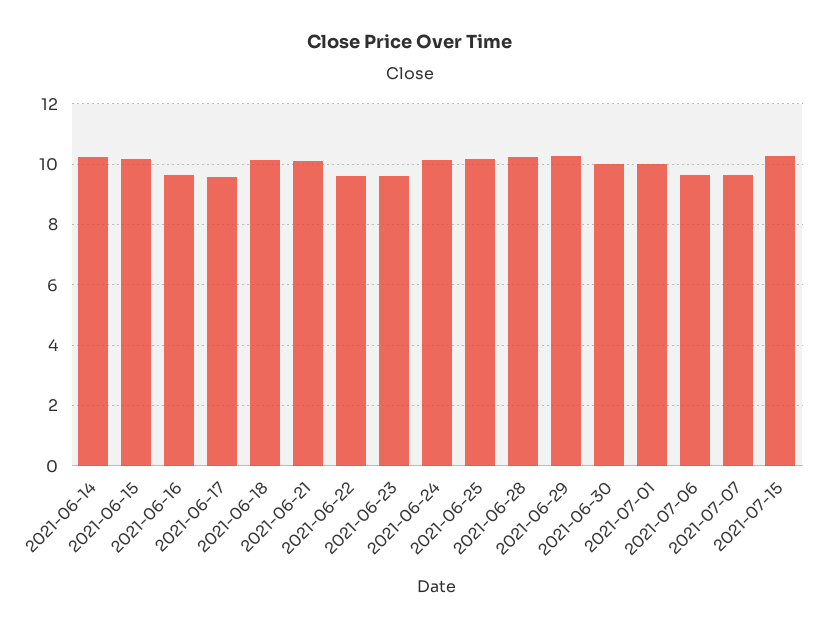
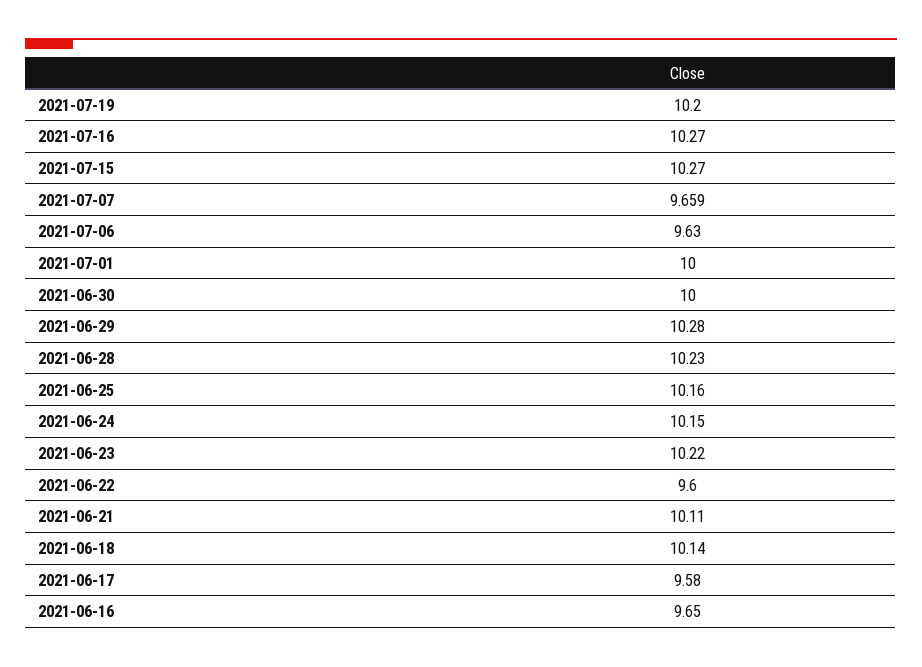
2021-06-14: 10.2 -> none
2021-06-15: 10.2 -> none
2021-06-23: 9.6 -> 10.22
2021-07-19: none -> 10.2
2021-07-16: none -> 10.27

